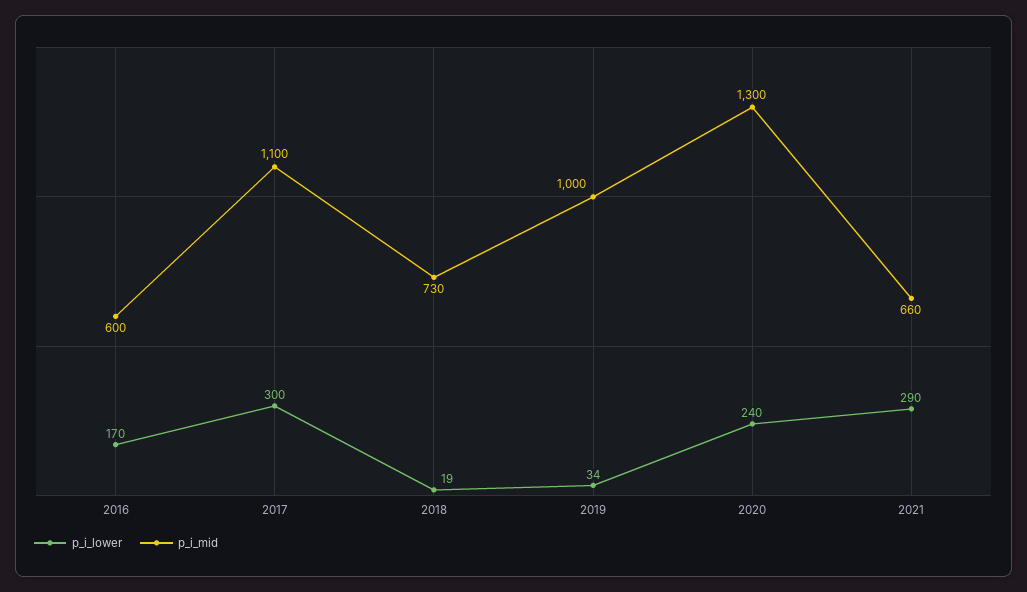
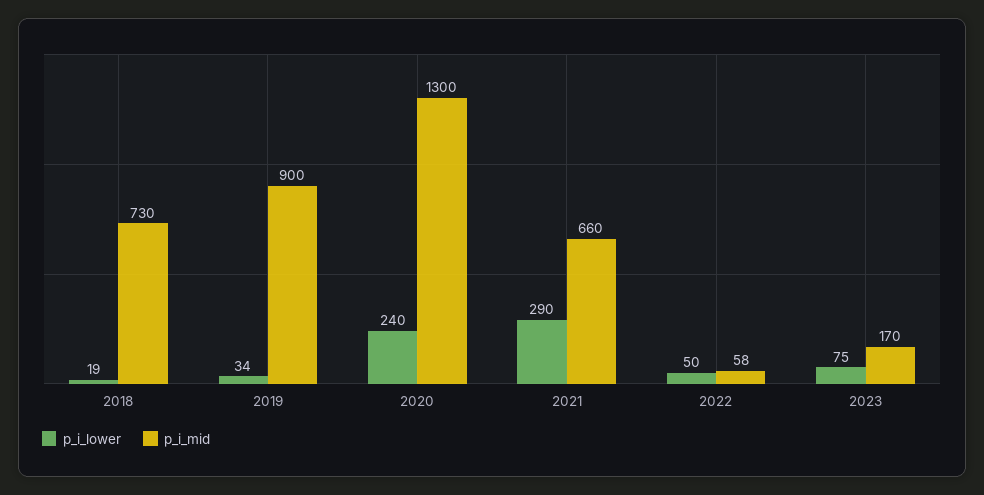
p_i_lower, 2016: 170 -> none
p_i_mid, 2016: 600 -> none
p_i_lower, 2017: 300 -> none
p_i_mid, 2017: 1100 -> none
p_i_mid, 2019: 1000 -> 900
p_i_lower, 2022: none -> 50
p_i_mid, 2022: none -> 58
p_i_lower, 2023: none -> 75
p_i_mid, 2023: none -> 170

